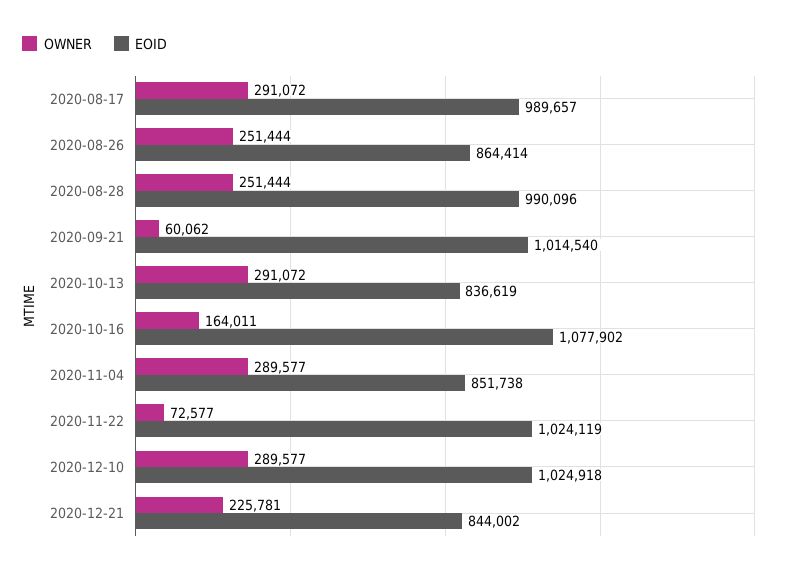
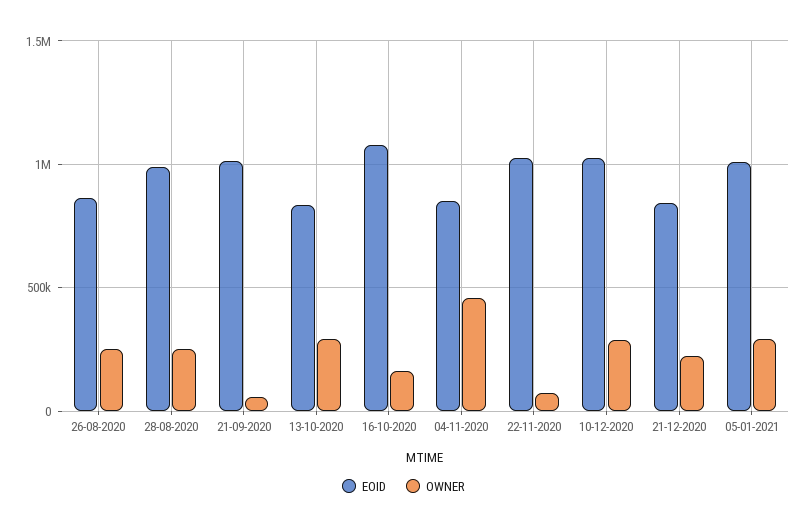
OWNER, 2020-08-17: 291072 -> none
EOID, 2020-08-17: 989657 -> none
OWNER, 2020-11-04: 289577 -> 450000
EOID, 05-01-2021: none -> 1000000
OWNER, 05-01-2021: none -> 300000

